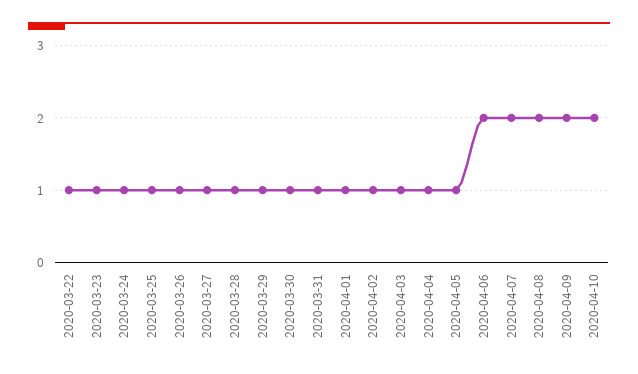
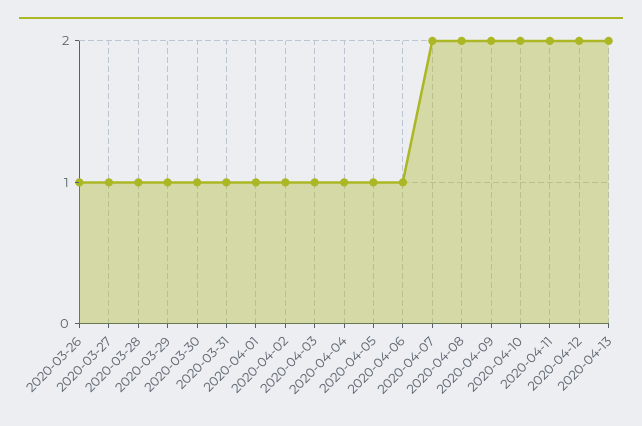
2020-03-22: 1 -> none
2020-03-23: 1 -> none
2020-03-24: 1 -> none
2020-03-25: 1 -> none
2020-04-06: 2 -> 1
2020-04-11: none -> 2
2020-04-12: none -> 2
2020-04-13: none -> 2

